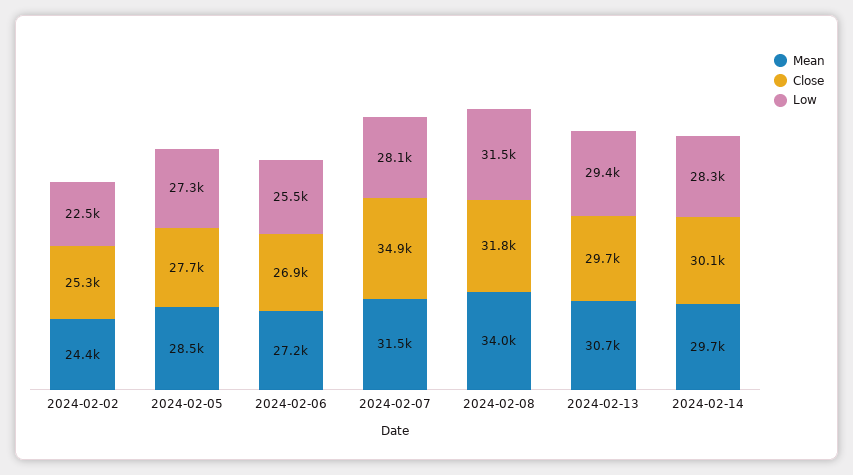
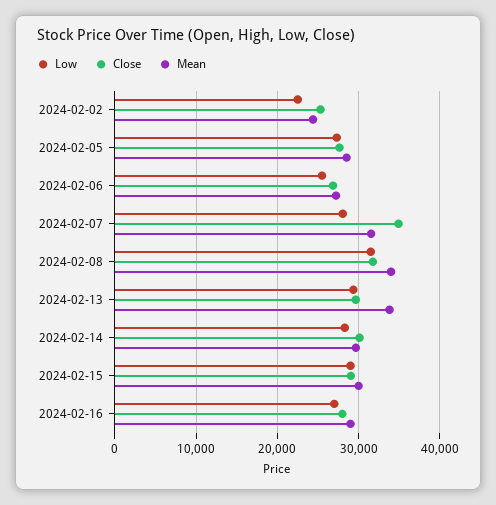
Mean, 2024-02-13: 30700 -> 34000
Low, 2024-02-15: none -> 29000
Close, 2024-02-15: none -> 29000
Mean, 2024-02-15: none -> 30000
Low, 2024-02-16: none -> 27000
Close, 2024-02-16: none -> 28000
Mean, 2024-02-16: none -> 29000

